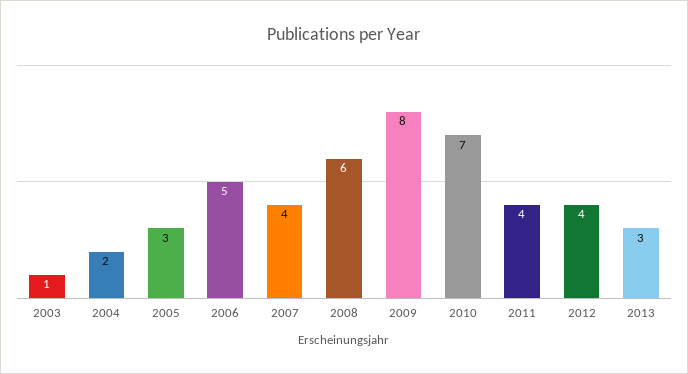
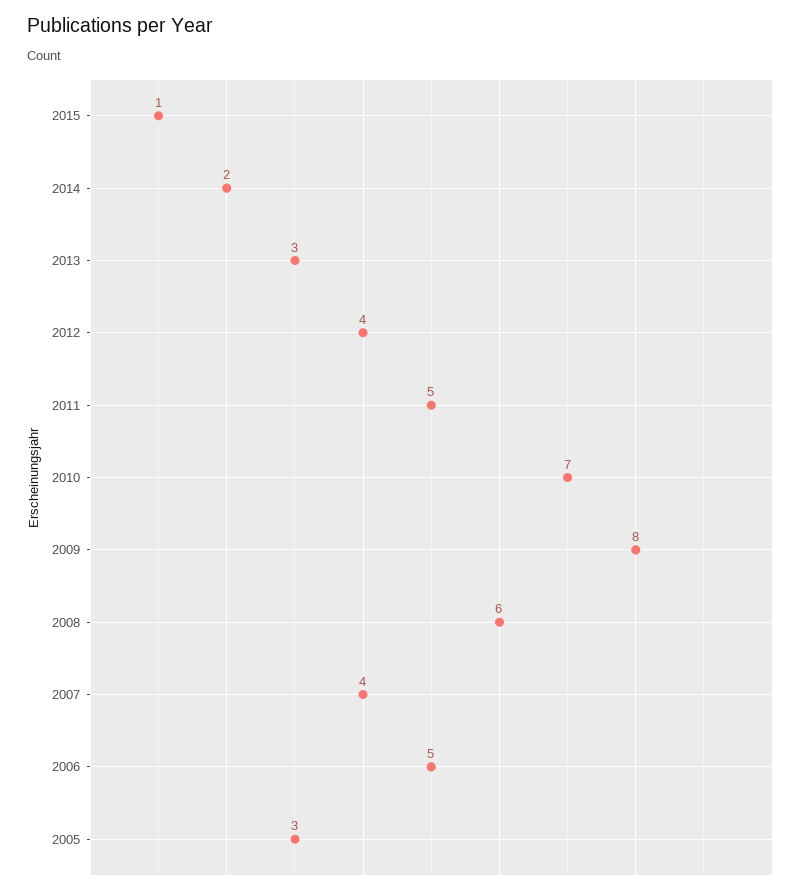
2003: 1 -> none
2004: 2 -> none
2011: 4 -> 5
2015: none -> 1
2014: none -> 2

